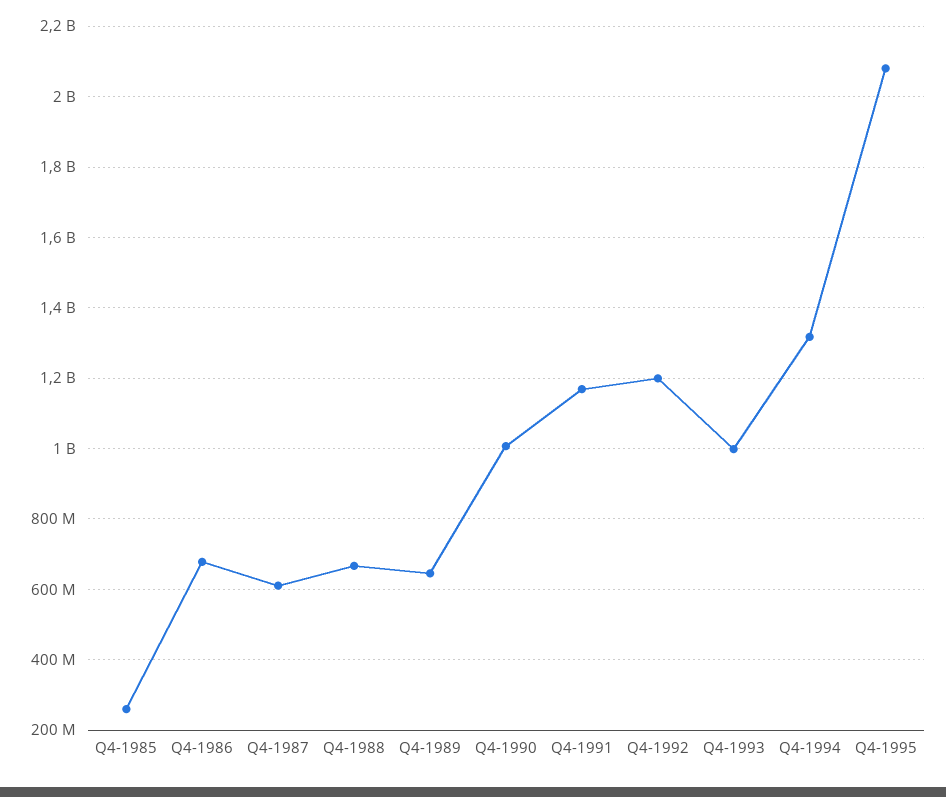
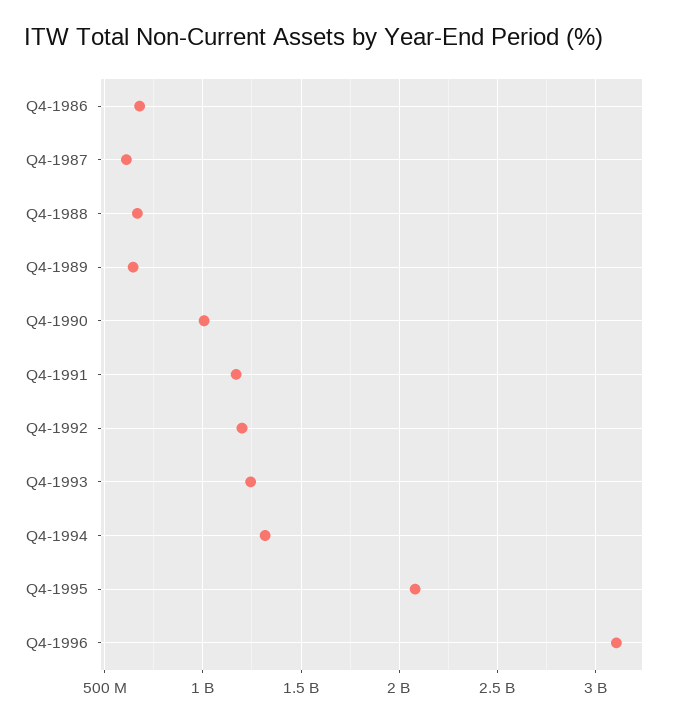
Q4-1985: 260000000 -> none
Q4-1993: 1000000000 -> 1250000000
Q4-1996: none -> 3100000000

